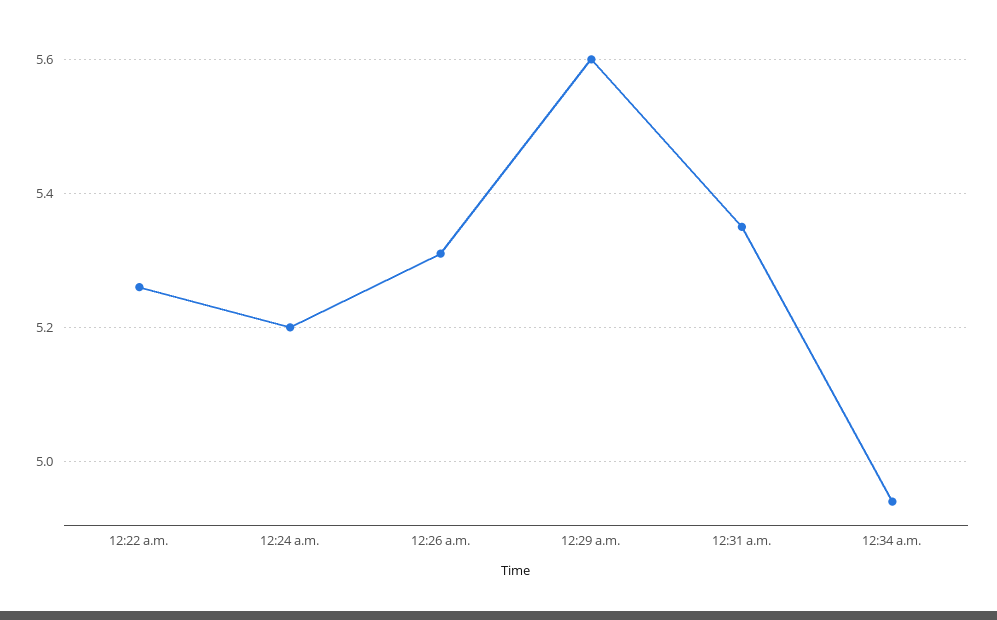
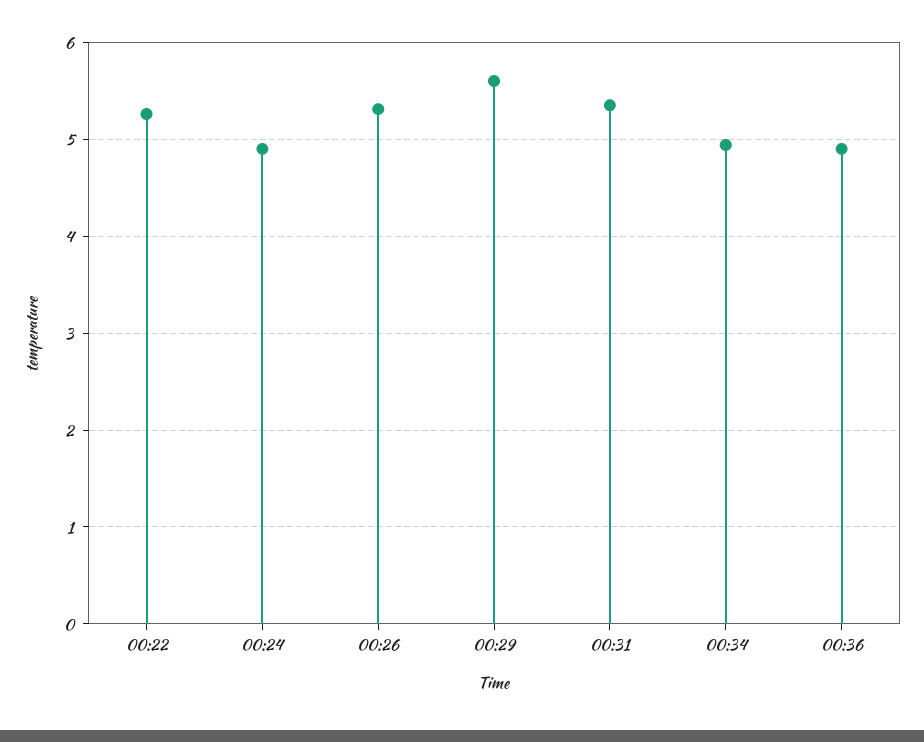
12:24 a.m.: 5.2 -> 4.9
00:36: none -> 4.9

